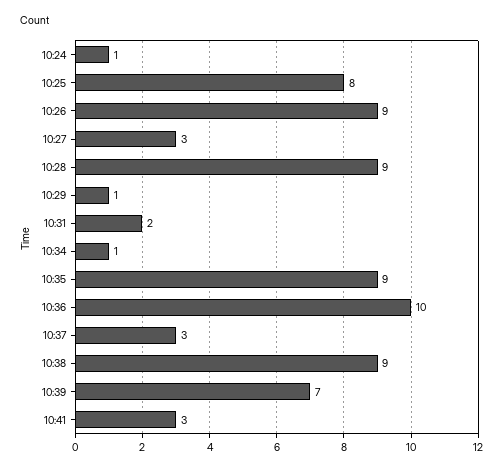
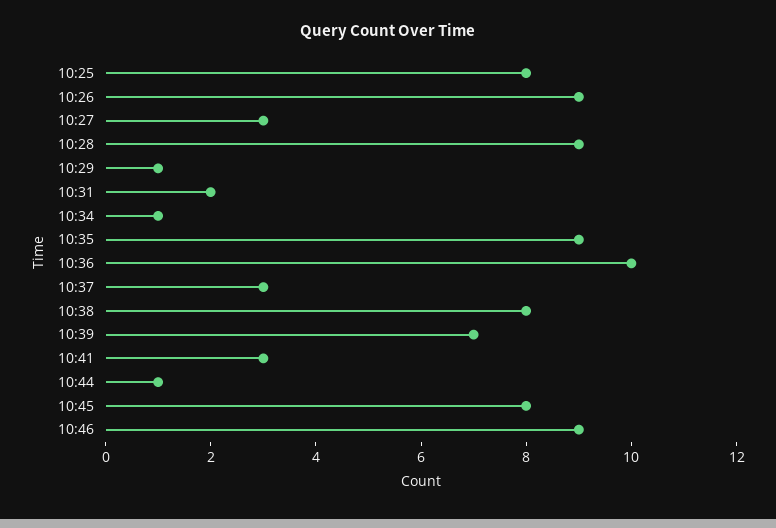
10:24: 1 -> none
10:38: 9 -> 8
10:44: none -> 1
10:45: none -> 8
10:46: none -> 9

